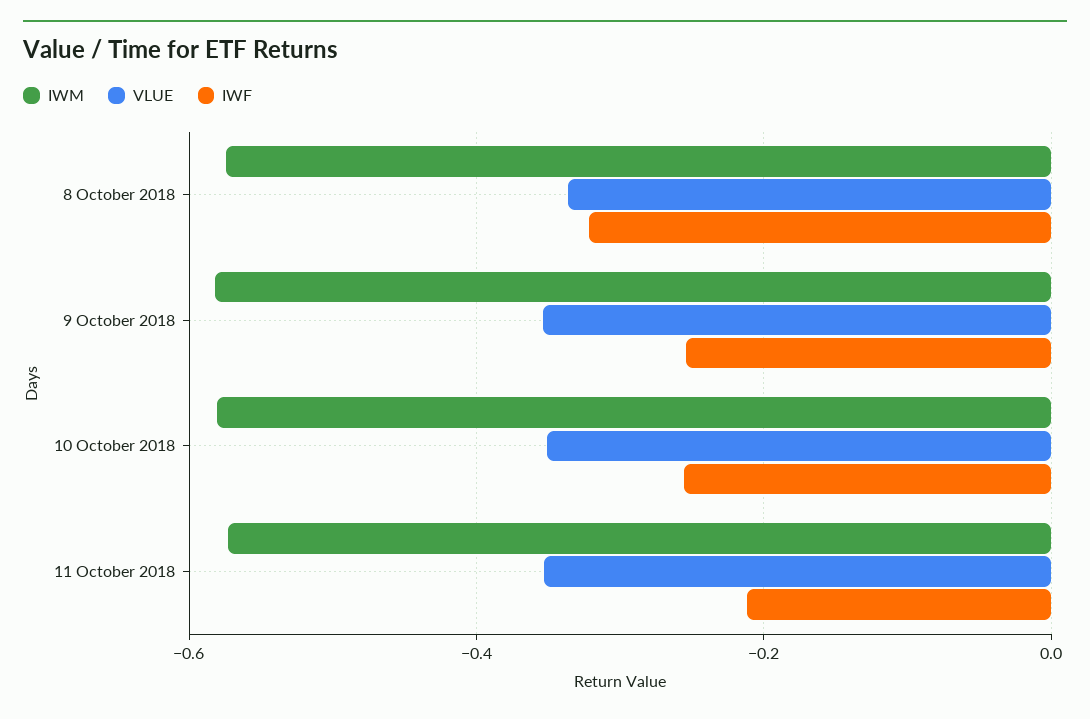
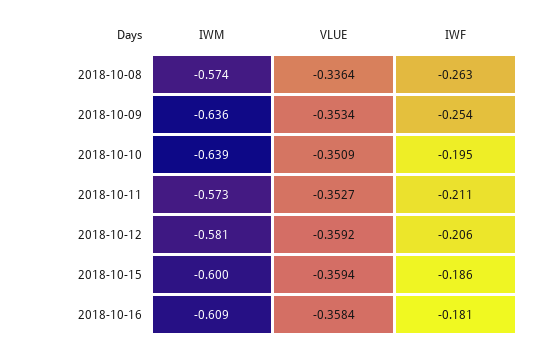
IWF, 8 October 2018: -0.32 -> -0.263
IWM, 9 October 2018: -0.58 -> -0.636
IWM, 10 October 2018: -0.58 -> -0.639
IWF, 10 October 2018: -0.26 -> -0.195
IWM, 2018-10-12: none -> -0.581
VLUE, 2018-10-12: none -> -0.3592
IWF, 2018-10-12: none -> -0.206
IWM, 2018-10-15: none -> -0.6
VLUE, 2018-10-15: none -> -0.3594
IWF, 2018-10-15: none -> -0.186
IWM, 2018-10-16: none -> -0.609
VLUE, 2018-10-16: none -> -0.3584
IWF, 2018-10-16: none -> -0.181

